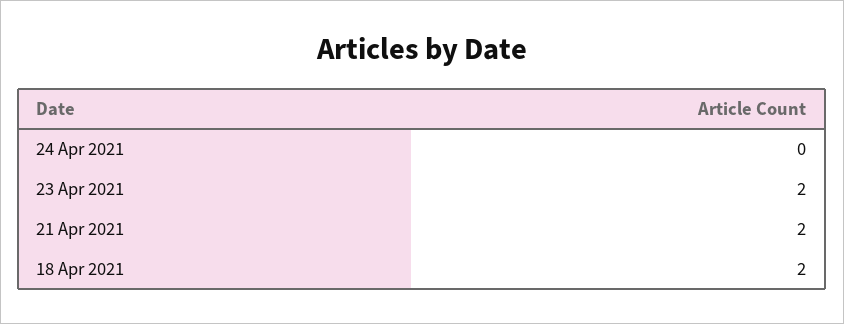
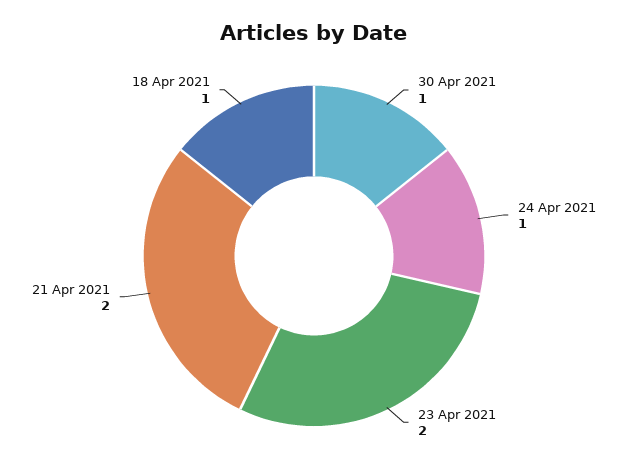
24 Apr 2021: 0 -> 1
18 Apr 2021: 2 -> 1
30 Apr 2021: none -> 1

